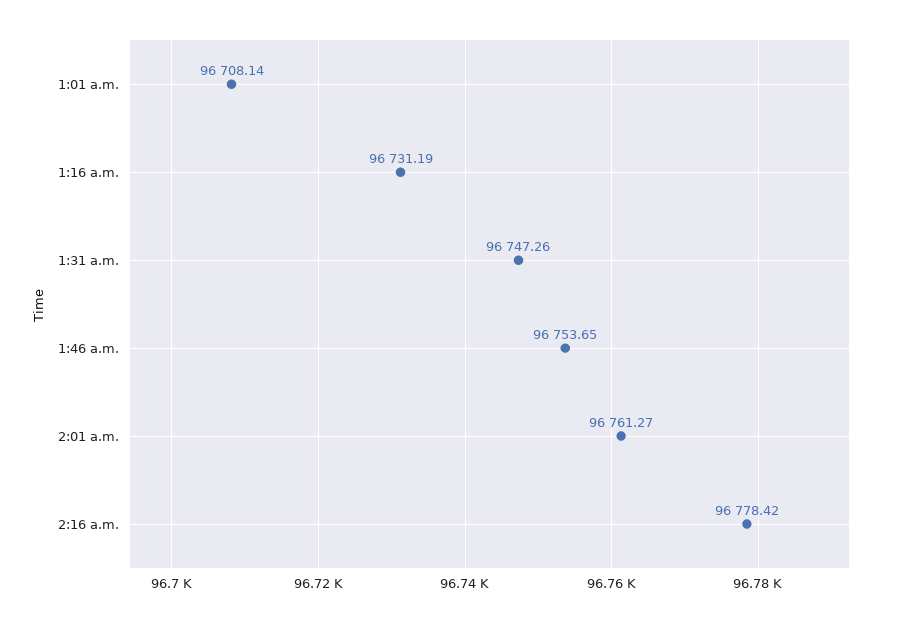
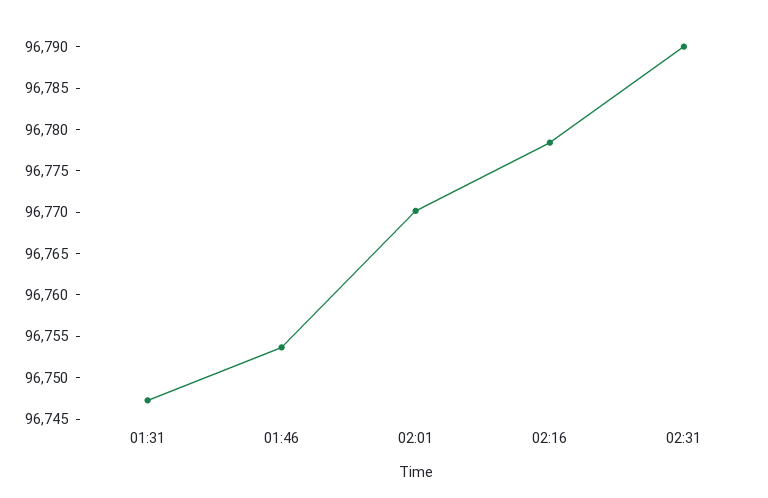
1:01 a.m.: 96708.14 -> none
1:16 a.m.: 96731.19 -> none
2:01 a.m.: 96761.27 -> 96770
02:31: none -> 96790

